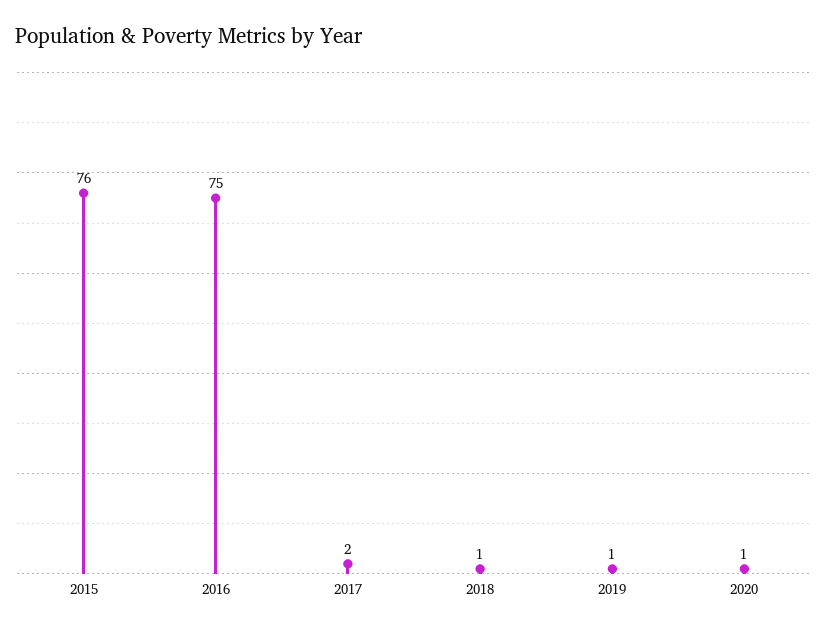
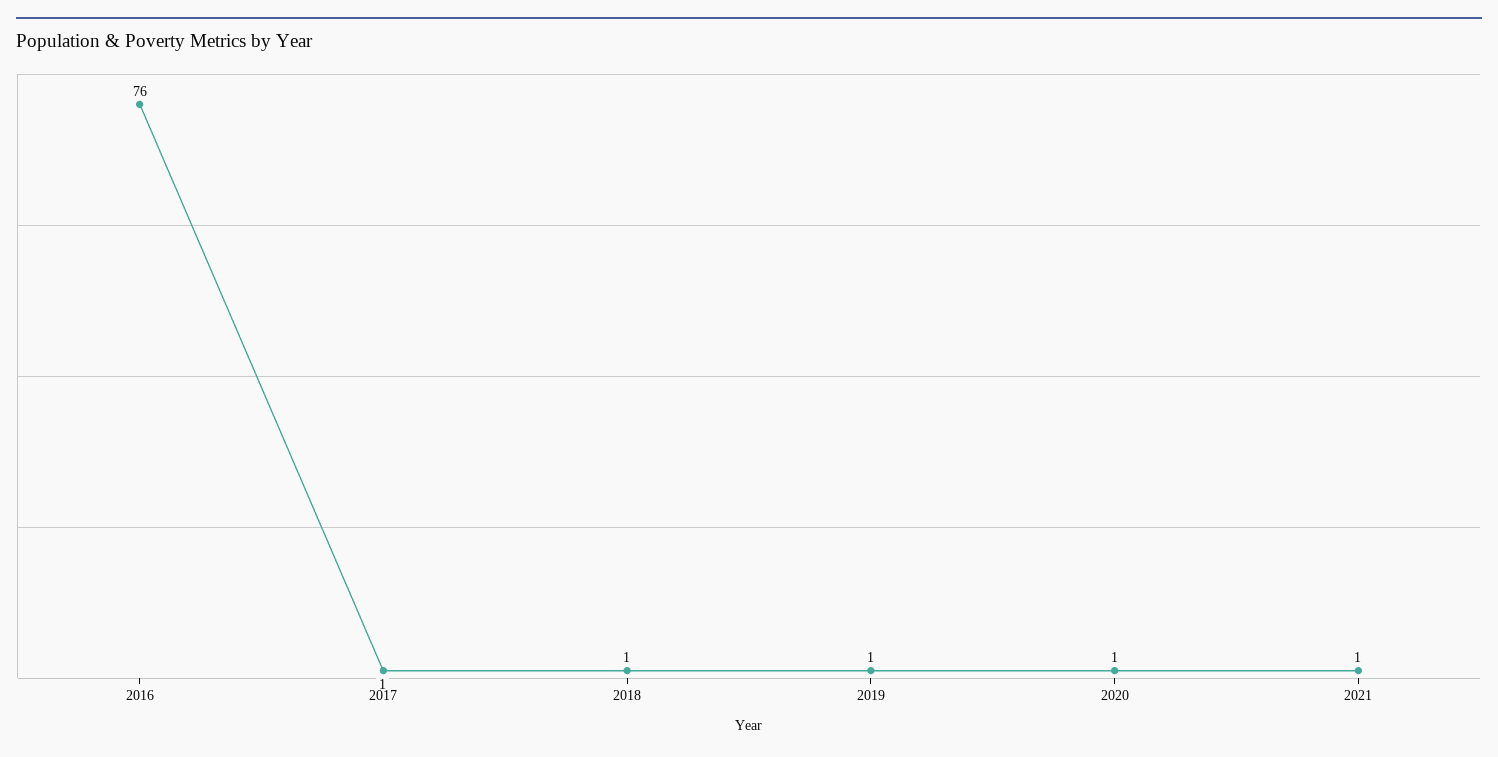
2015: 76 -> none
2016: 75 -> 76
2017: 2 -> 1
2021: none -> 1

